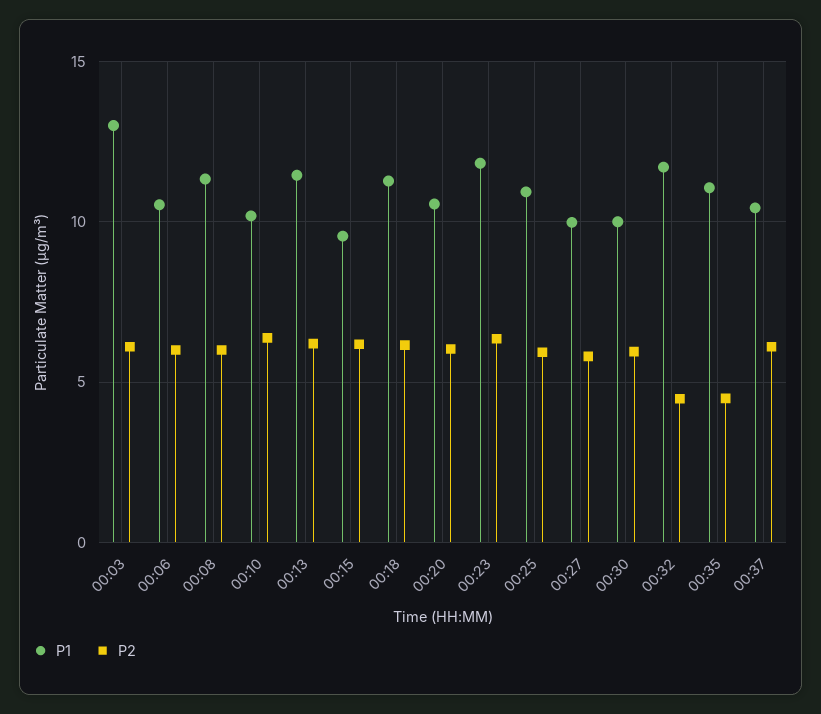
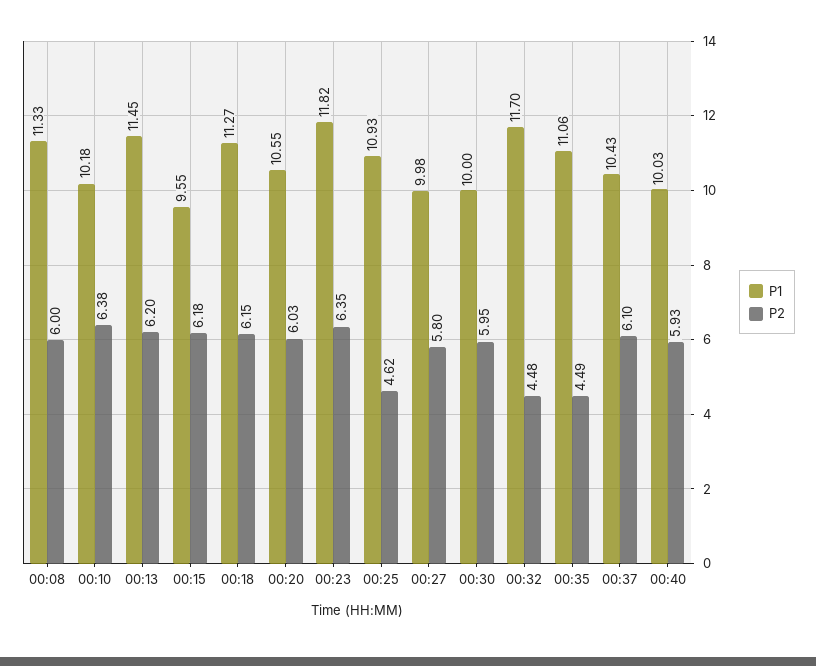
P1, 00:03: 13 -> none
P2, 00:03: 6 -> none
P1, 00:06: 10.5 -> none
P2, 00:06: 6 -> none
P2, 00:25: 6 -> 4.62
P1, 00:40: none -> 10.03
P2, 00:40: none -> 5.93

